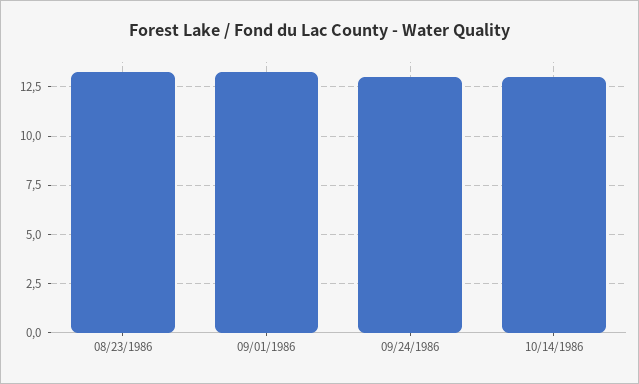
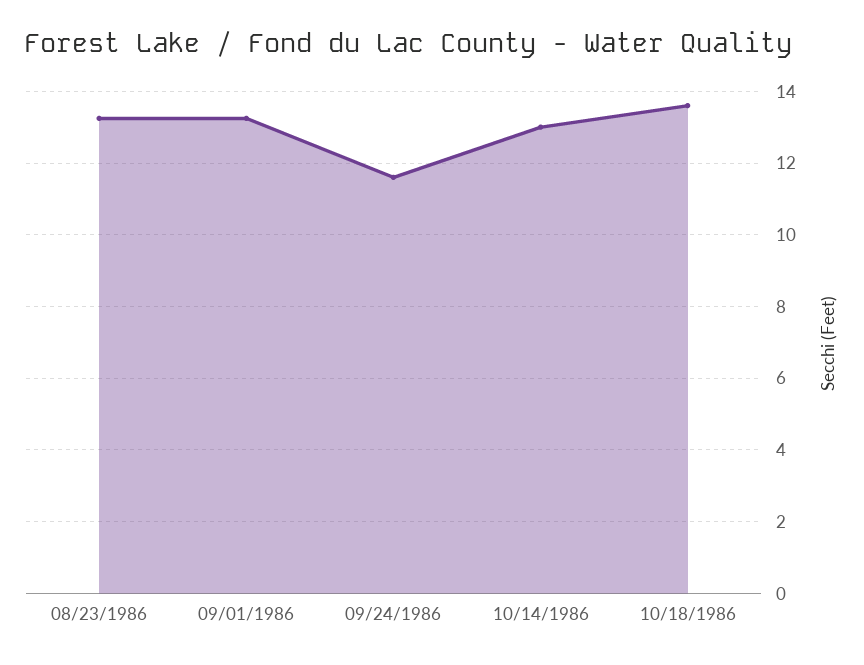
09/24/1986: 13 -> 11.6
10/18/1986: none -> 13.6

